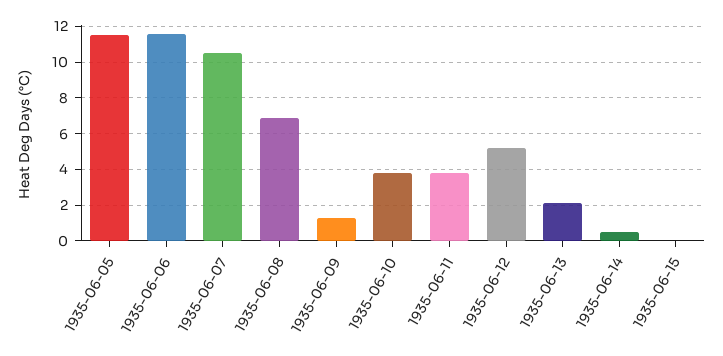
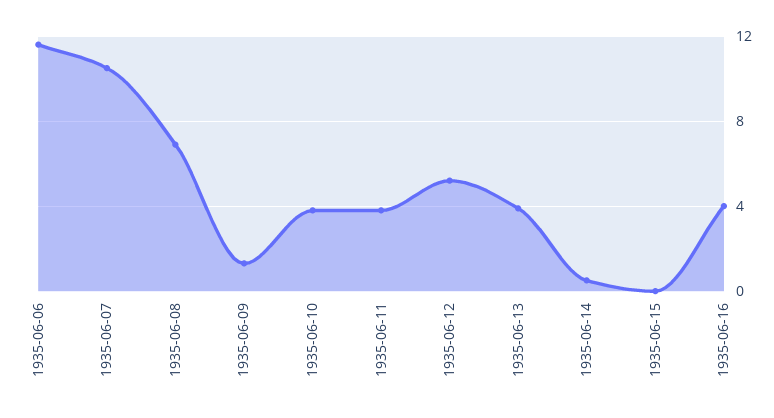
1935-06-05: 11.5 -> none
1935-06-13: 2 -> 4
1935-06-16: none -> 4

